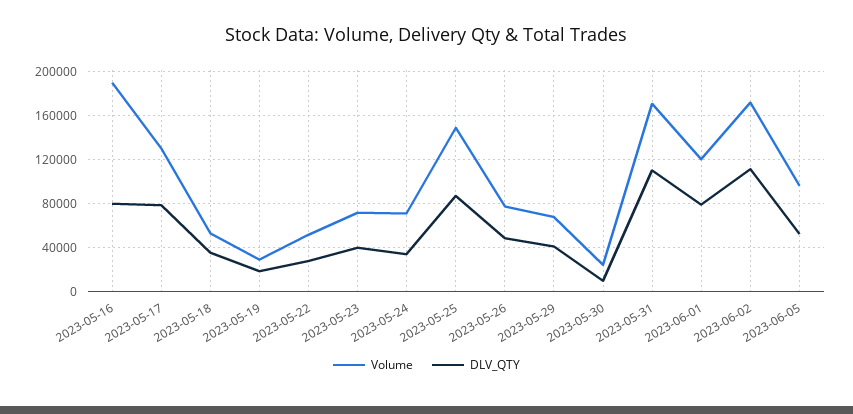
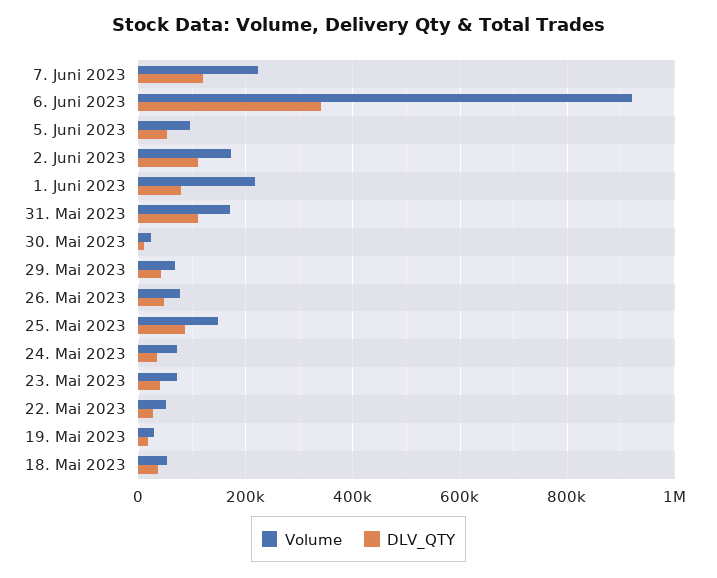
Volume, 2023-05-16: 190000 -> none
DLV_QTY, 2023-05-16: 80000 -> none
Volume, 2023-05-17: 130000 -> none
DLV_QTY, 2023-05-17: 80000 -> none
Volume, 2023-06-01: 120000 -> 220000
Volume, 7. Juni 2023: none -> 220000
DLV_QTY, 7. Juni 2023: none -> 120000
Volume, 6. Juni 2023: none -> 920000
DLV_QTY, 6. Juni 2023: none -> 340000

